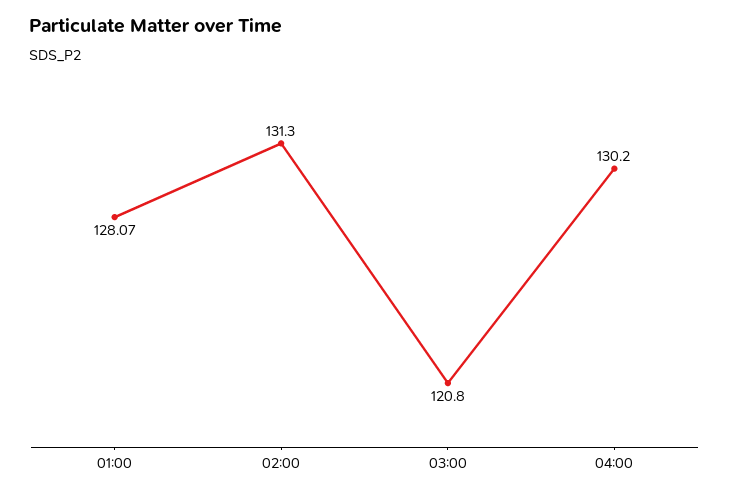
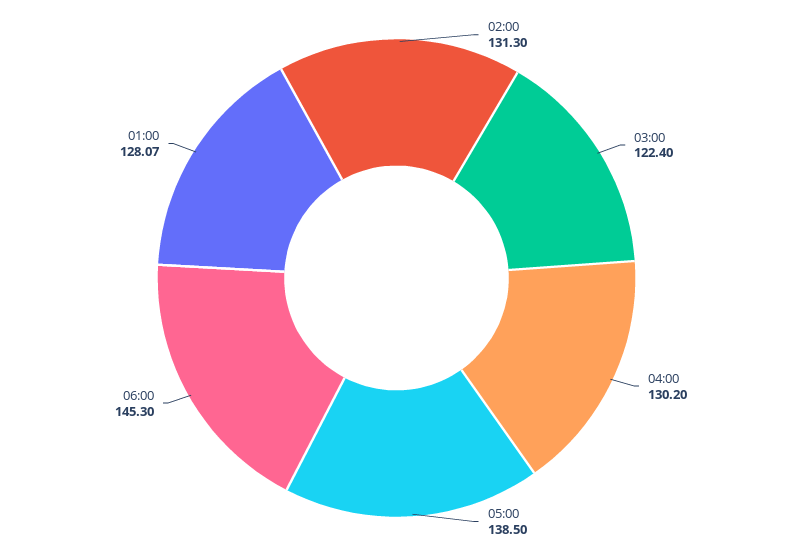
03:00: 120.8 -> 122.4
05:00: none -> 138.5
06:00: none -> 145.3

